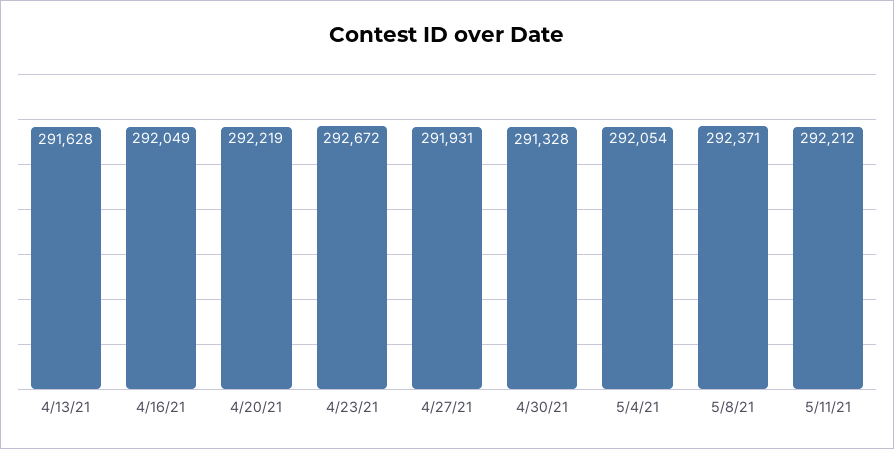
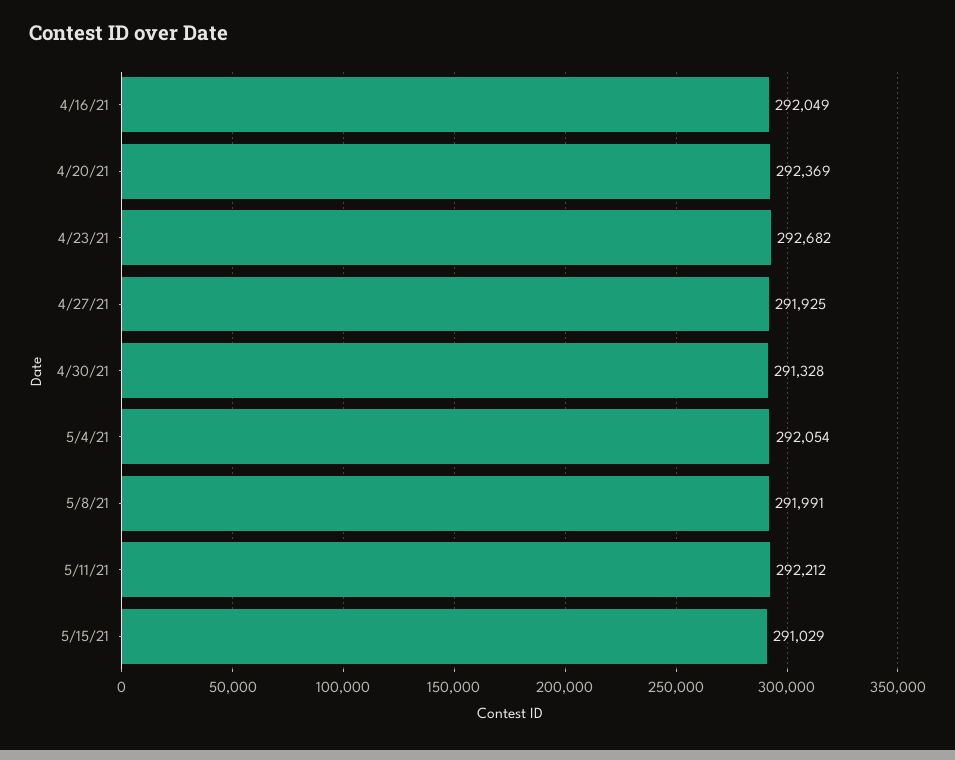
4/13/21: 291628 -> none
4/20/21: 292219 -> 292369
4/23/21: 292672 -> 292682
4/27/21: 291931 -> 291925
5/8/21: 292371 -> 291991
5/15/21: none -> 291029

